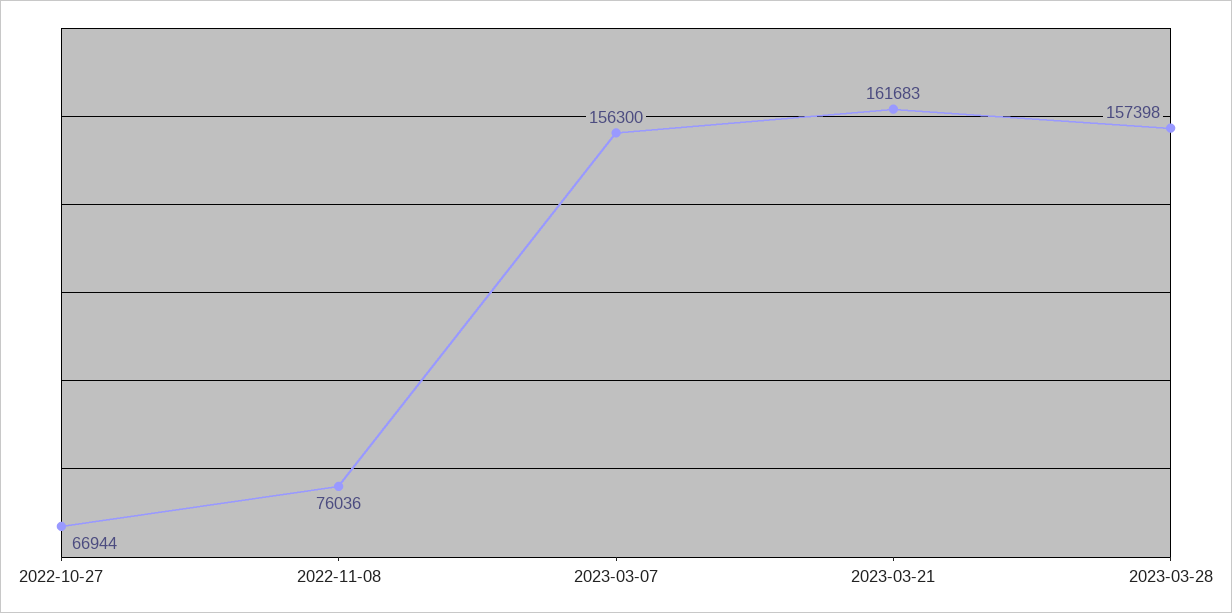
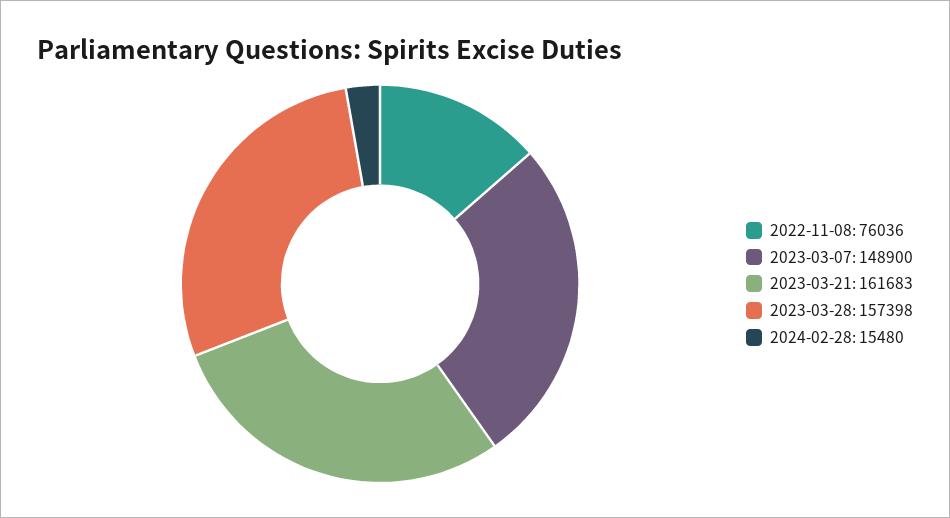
2022-10-27: 66944 -> none
2023-03-07: 156300 -> 148900
2024-02-28: none -> 15480

